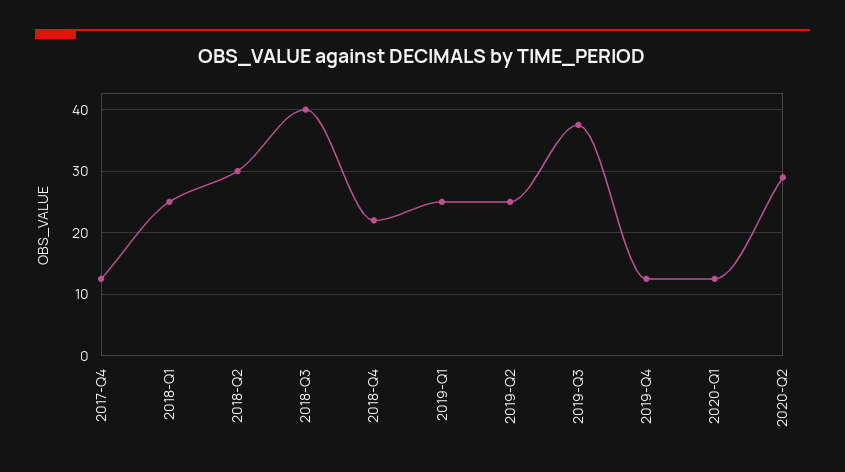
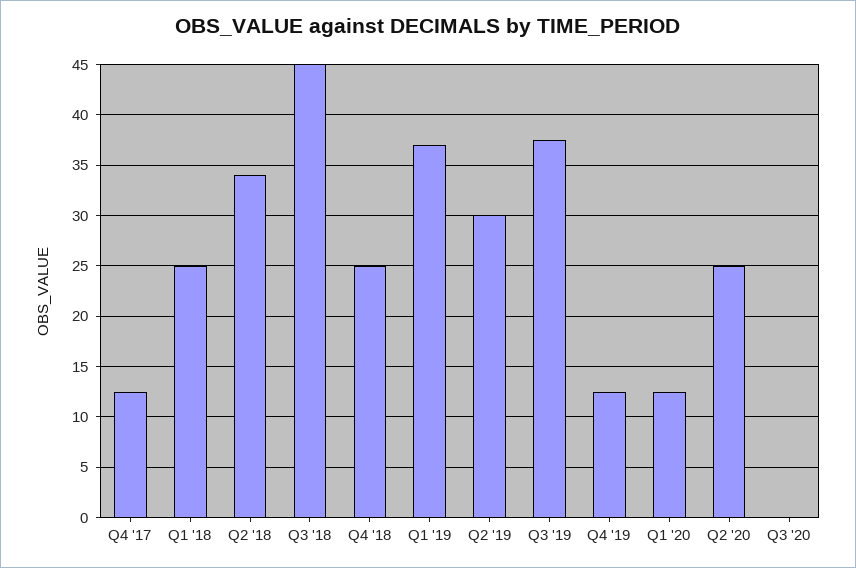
2018-Q2: 30 -> 34
2018-Q3: 40 -> 45
2018-Q4: 22 -> 25
2019-Q1: 25 -> 37
2019-Q2: 25 -> 30
2020-Q2: 29 -> 25
Q3 '20: none -> 0

